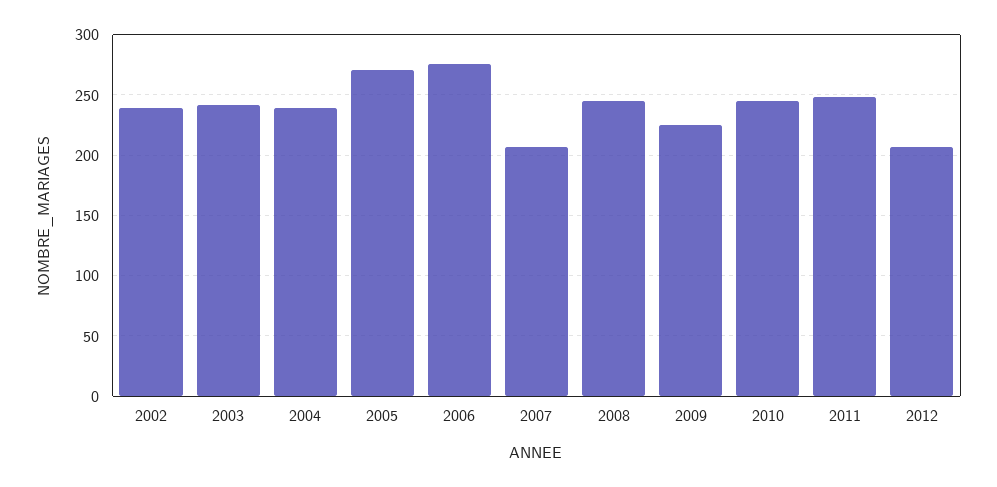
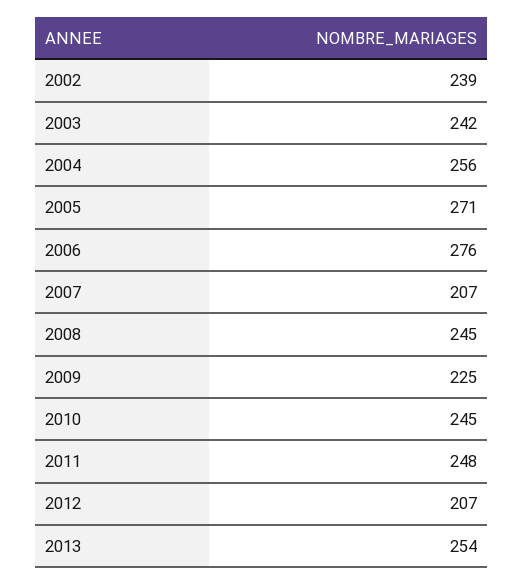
2004: 240 -> 256
2013: none -> 254

